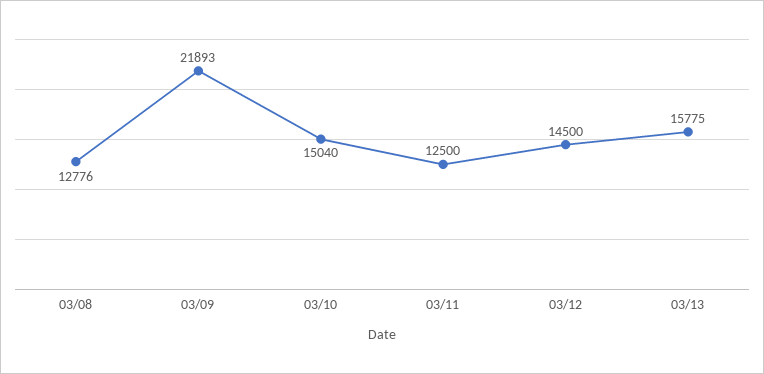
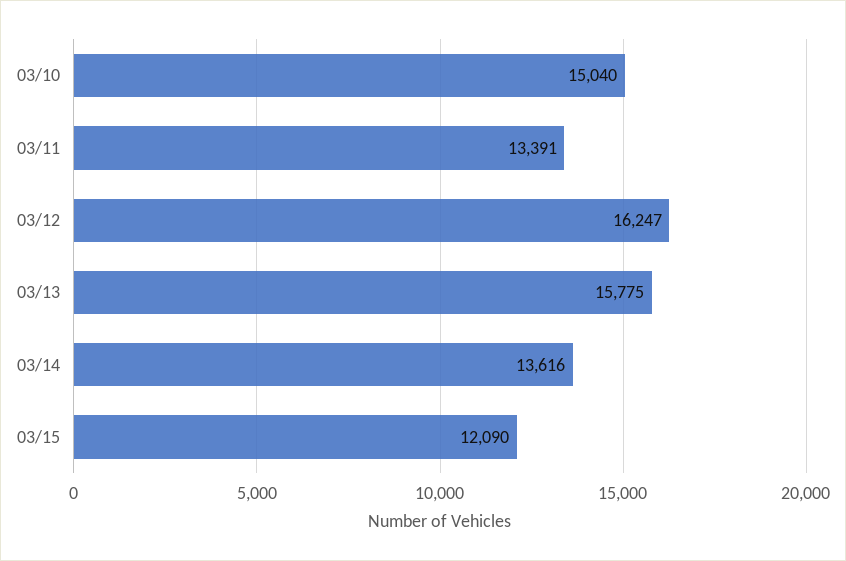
03/08: 12776 -> none
03/09: 21893 -> none
03/11: 12500 -> 13391
03/12: 14500 -> 16247
03/14: none -> 13616
03/15: none -> 12090

